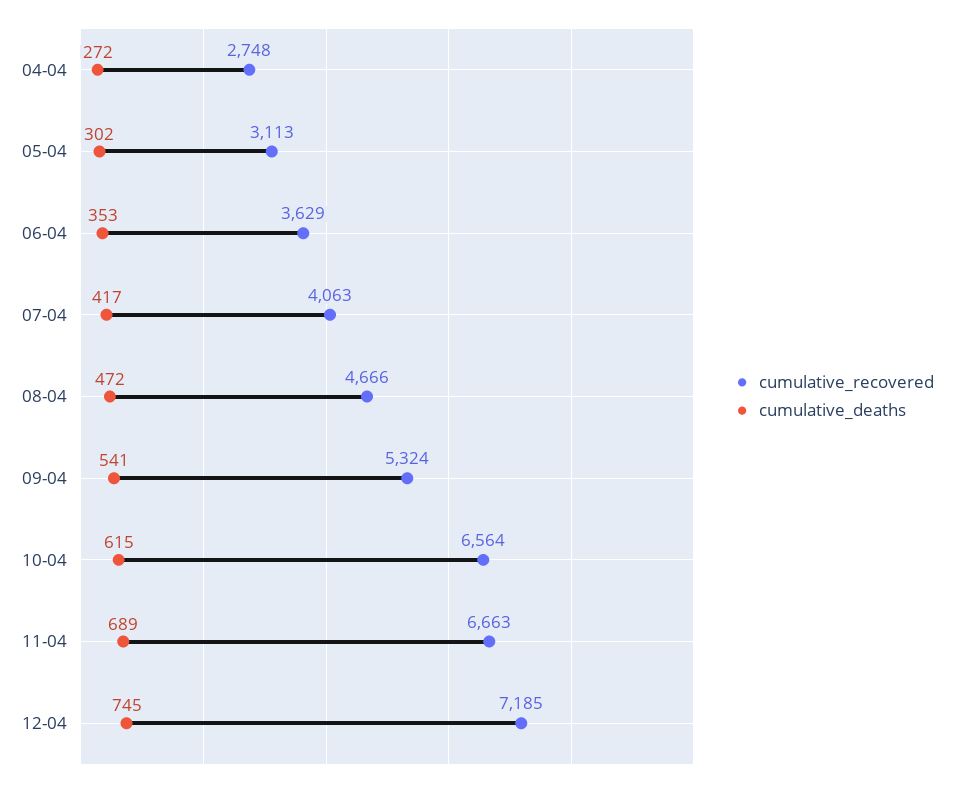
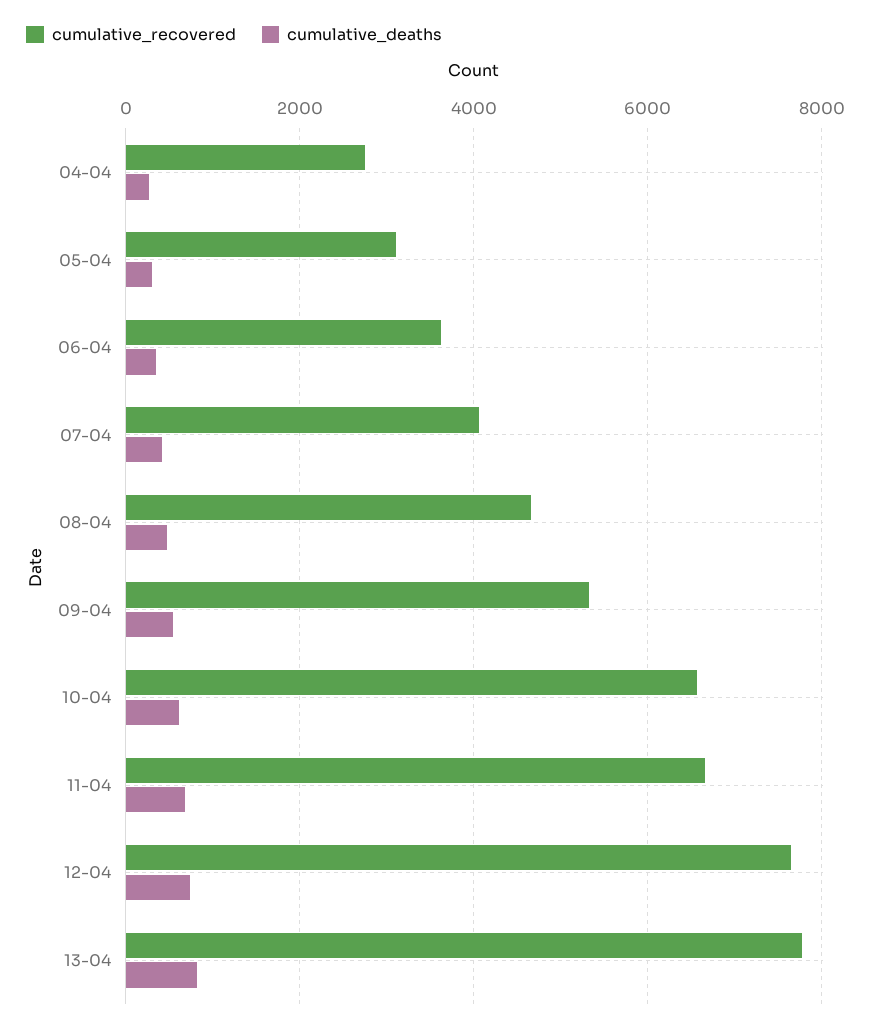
cumulative_recovered, 12-04: 7185 -> 7600
cumulative_recovered, 13-04: none -> 7800
cumulative_deaths, 13-04: none -> 800

